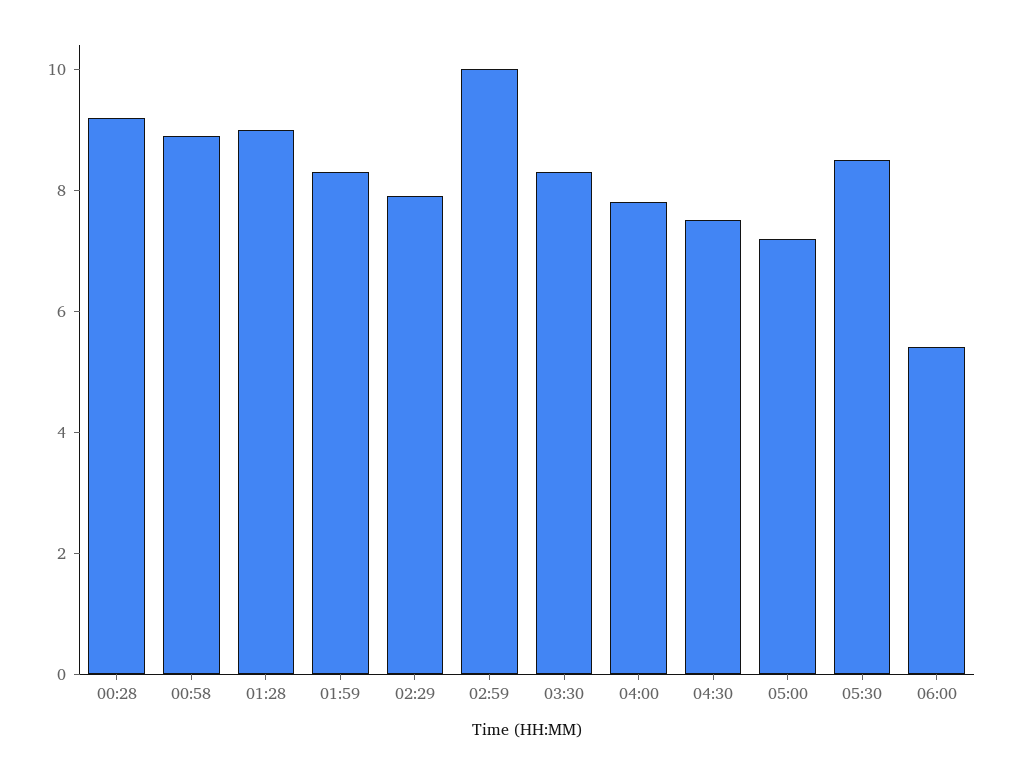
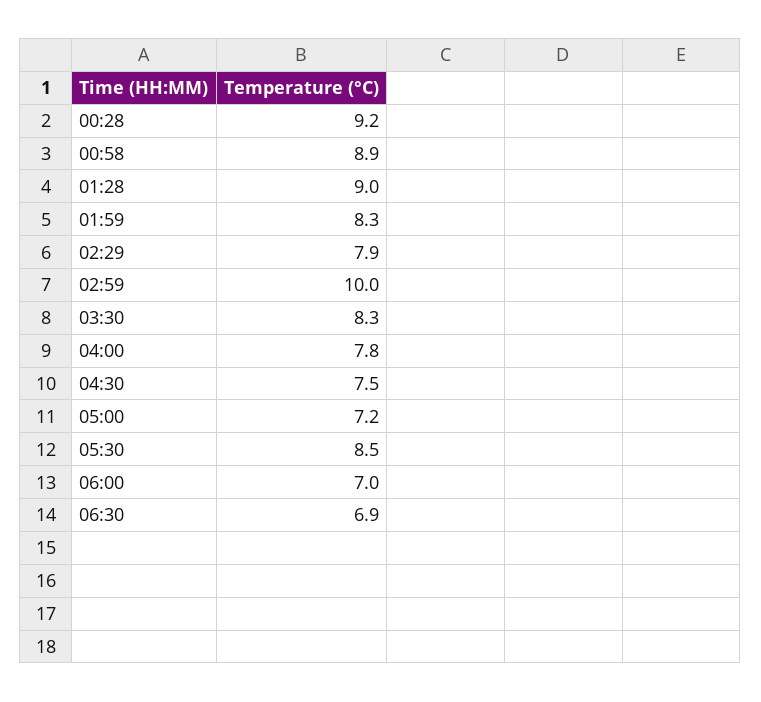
06:00: 5.5 -> 7
06:30: none -> 6.9

